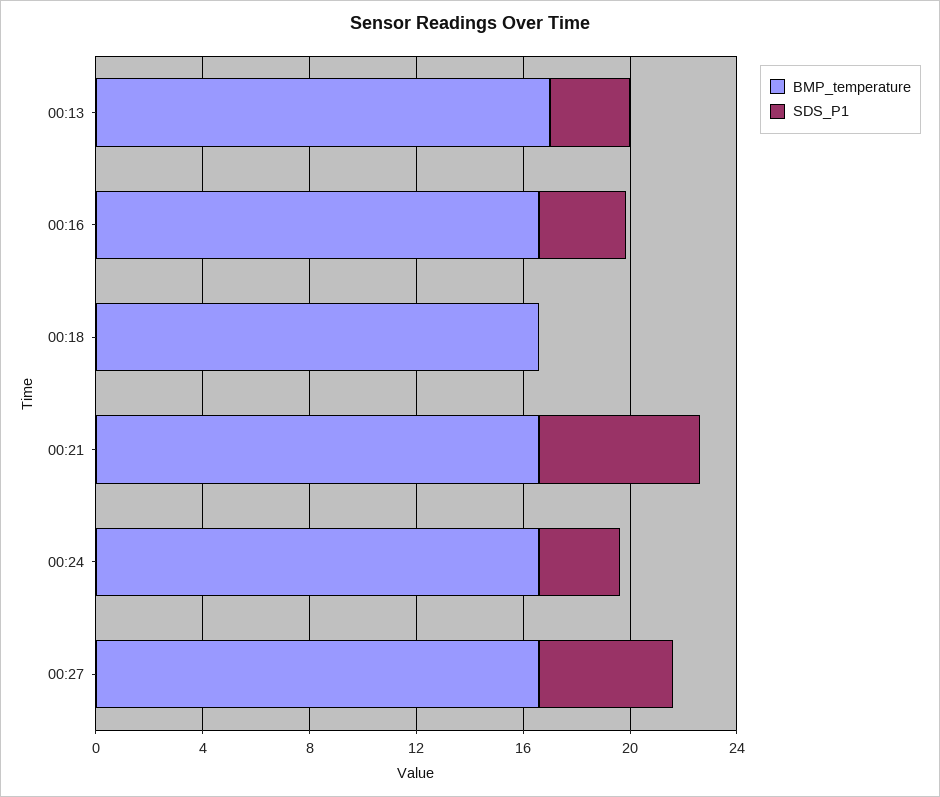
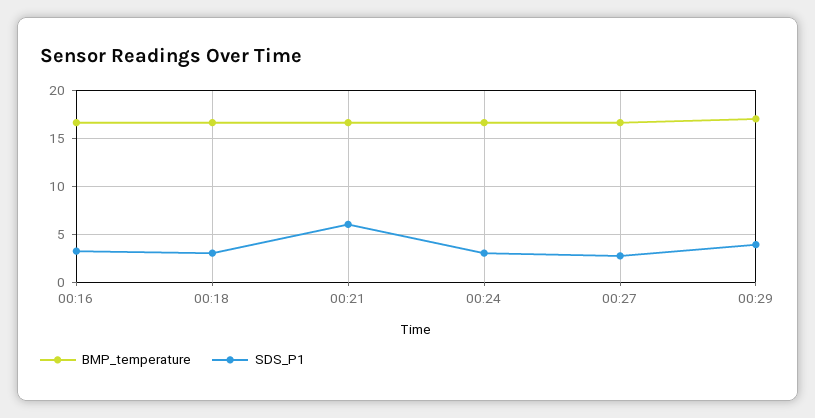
BMP_temperature, 00:13: 17 -> none
SDS_P1, 00:13: 3 -> none
SDS_P1, 00:18: 0 -> 3
SDS_P1, 00:27: 5 -> 3
BMP_temperature, 00:29: none -> 17
SDS_P1, 00:29: none -> 4

